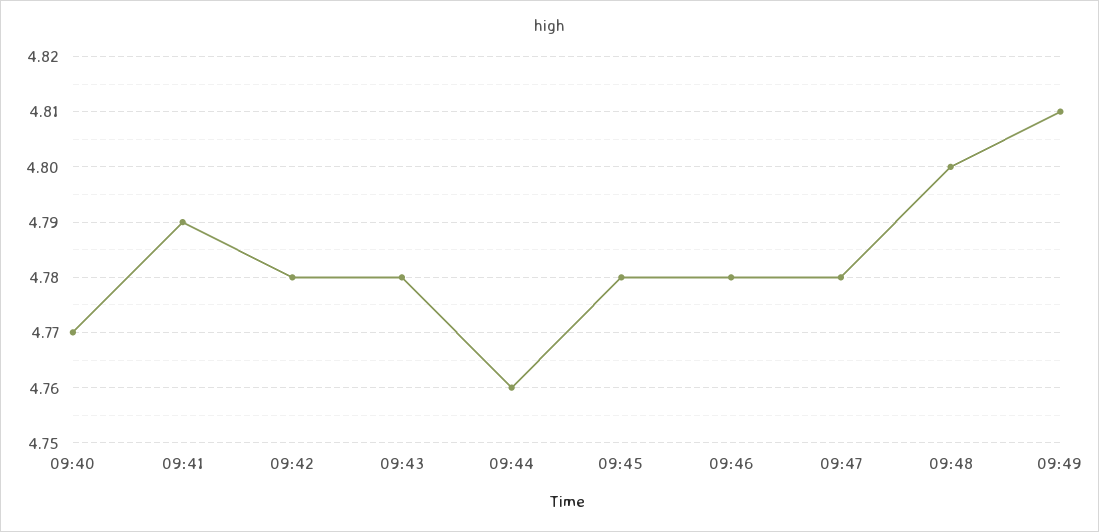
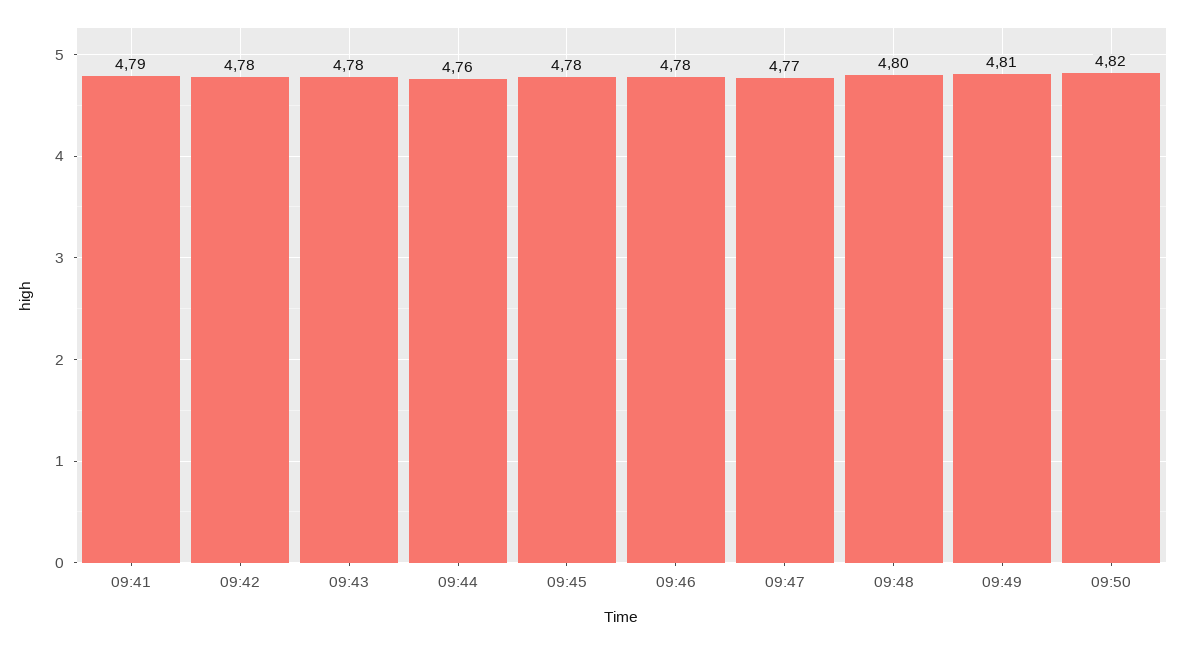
09:40: 4.77 -> none
09:47: 4.78 -> 4.77
09:50: none -> 4.82

